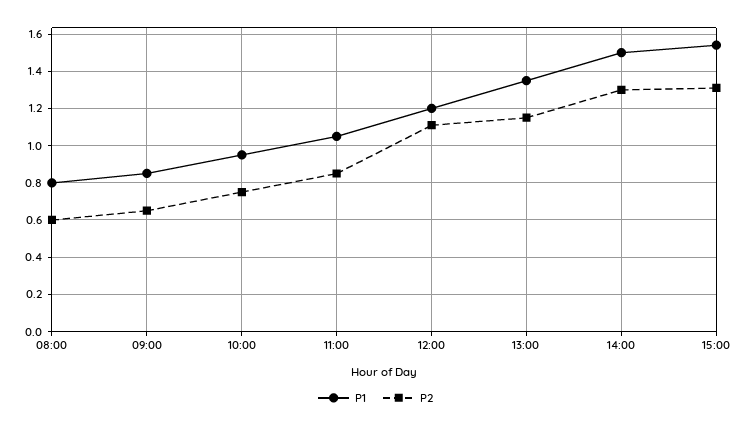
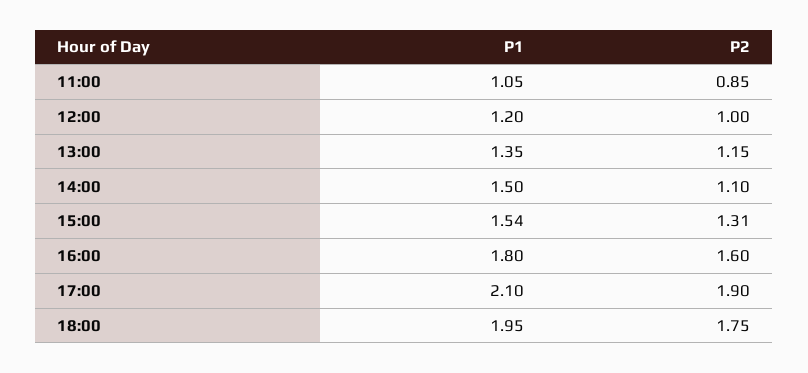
P1, 08:00: 0.8 -> none
P2, 08:00: 0.6 -> none
P1, 09:00: 0.85 -> none
P2, 09:00: 0.65 -> none
P1, 10:00: 0.95 -> none
P2, 10:00: 0.75 -> none
P2, 12:00: 1.1 -> 1
P2, 14:00: 1.3 -> 1.1
P1, 16:00: none -> 1.8
P2, 16:00: none -> 1.6
P1, 17:00: none -> 2.1
P2, 17:00: none -> 1.9
P1, 18:00: none -> 1.95
P2, 18:00: none -> 1.75

